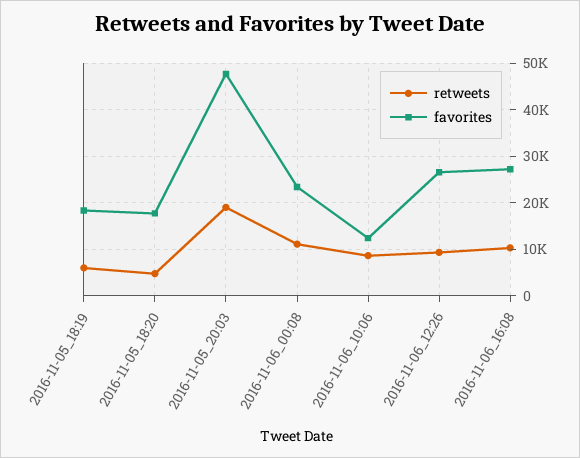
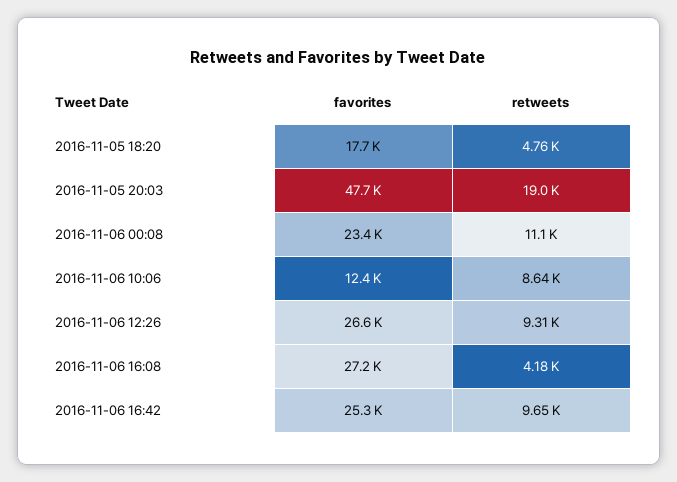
retweets, 2016-11-05_18:19: 6000 -> none
favorites, 2016-11-05_18:19: 18000 -> none
retweets, 2016-11-06_16:08: 10000 -> 4180
favorites, 2016-11-06 16:42: none -> 25300
retweets, 2016-11-06 16:42: none -> 9650

